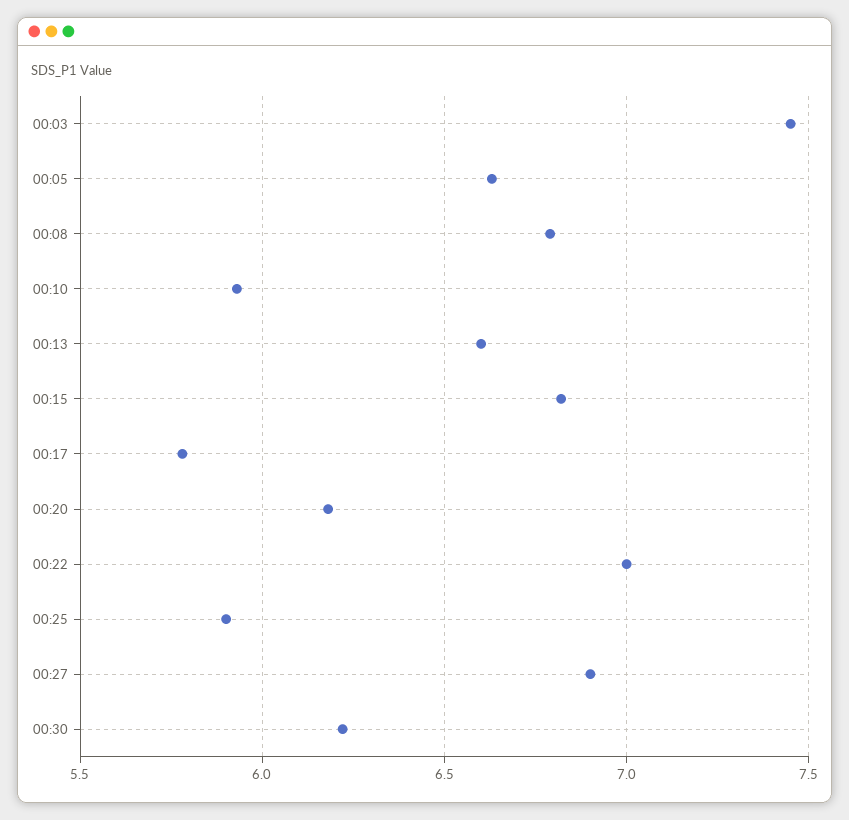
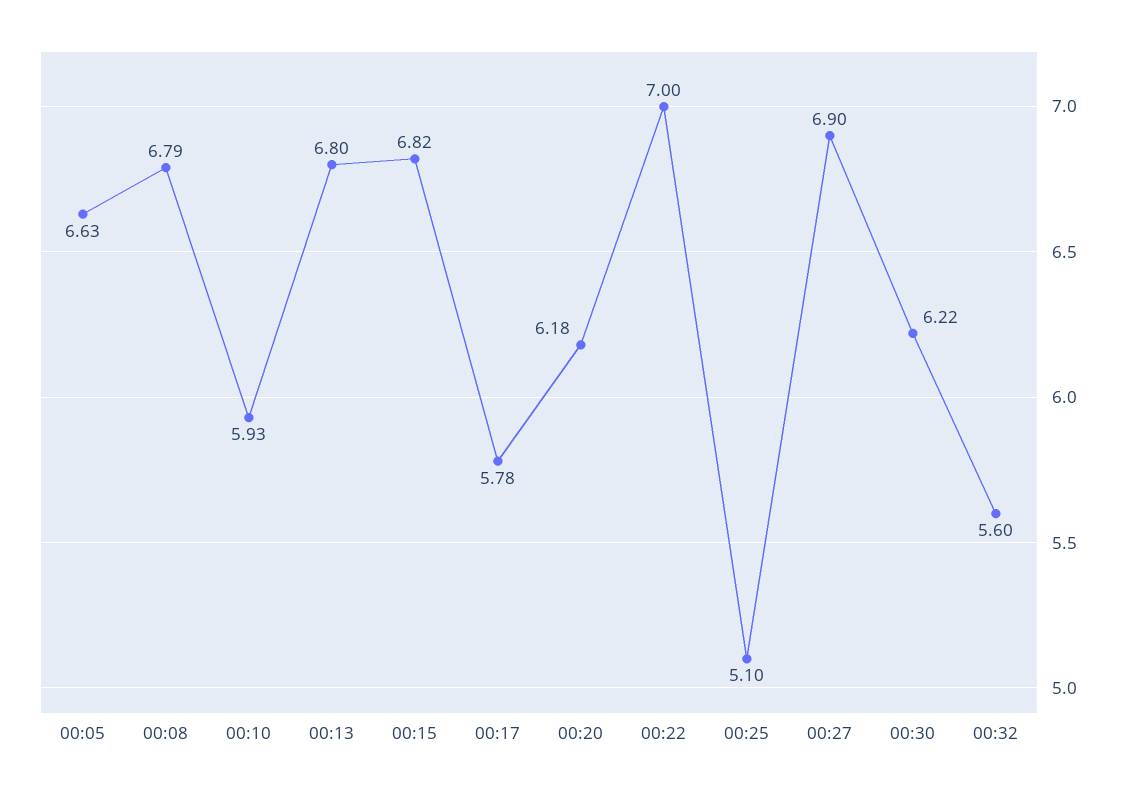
00:03: 7.45 -> none
00:13: 6.6 -> 6.8
00:25: 5.9 -> 5.1
00:32: none -> 5.6

